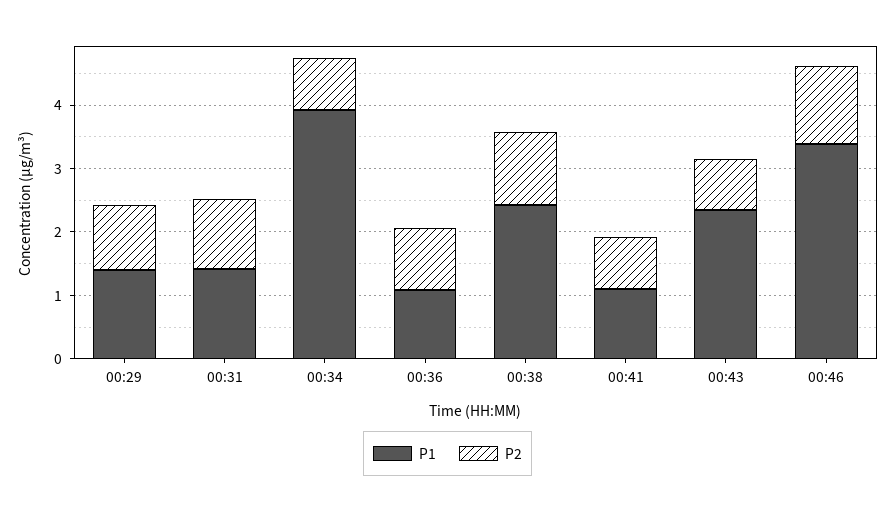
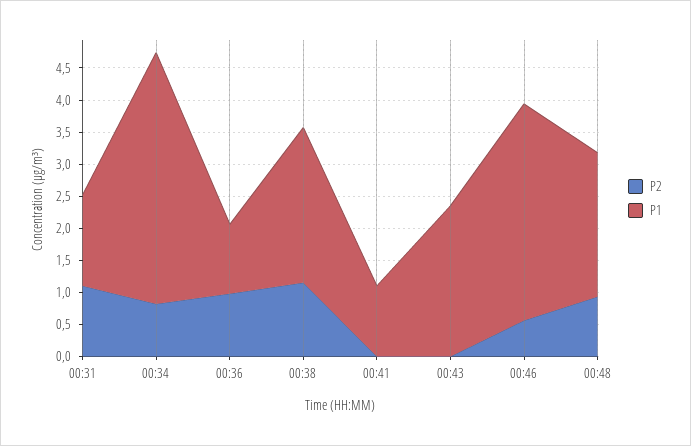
P1, 00:29: 1.4 -> none
P2, 00:29: 1 -> none
P2, 00:41: 0.8 -> 0
P2, 00:43: 0.8 -> 0
P2, 00:46: 1.2 -> 0.5
P2, 00:48: none -> 1
P1, 00:48: none -> 2.25

